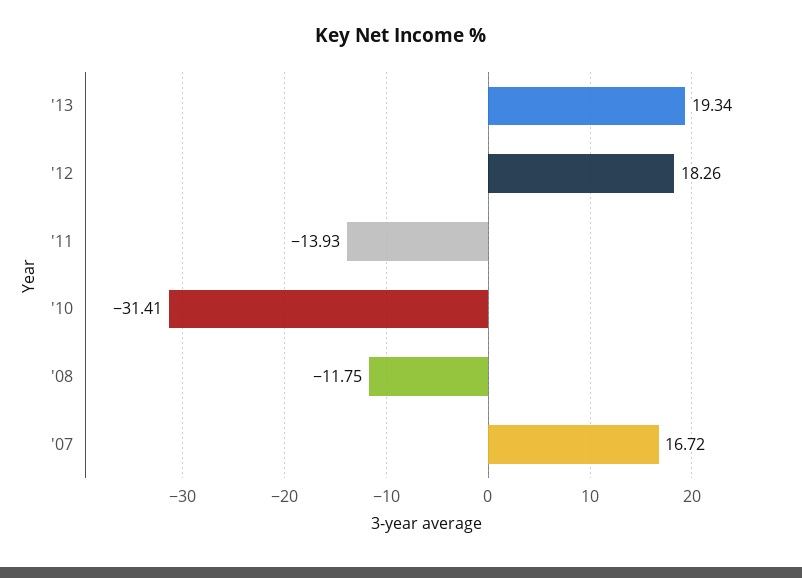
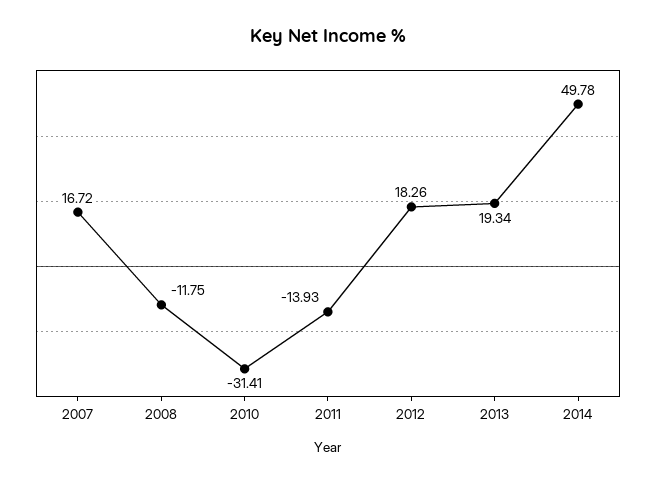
2014: none -> 49.78

